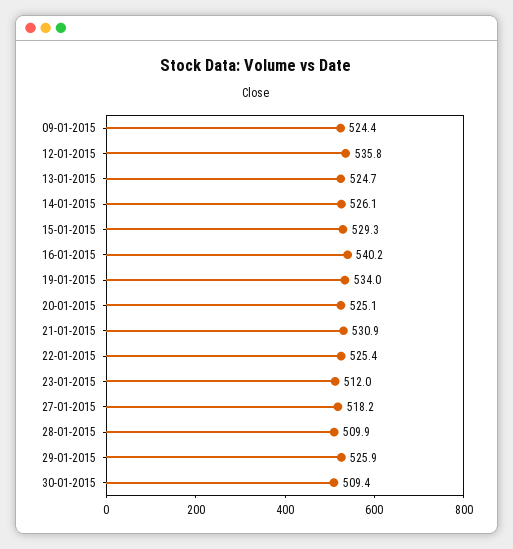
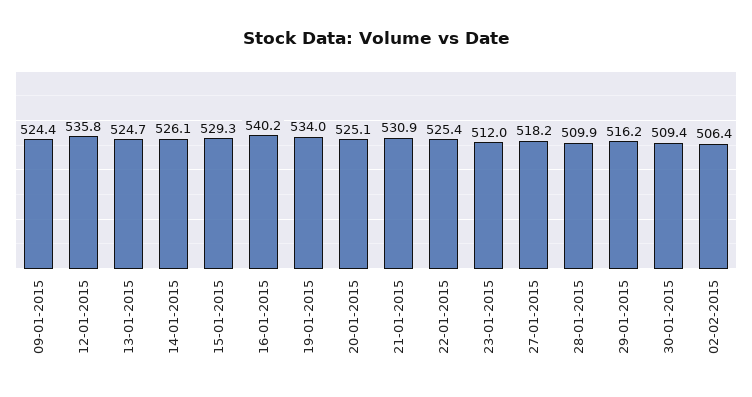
29-01-2015: 525.9 -> 516.2
02-02-2015: none -> 506.4

